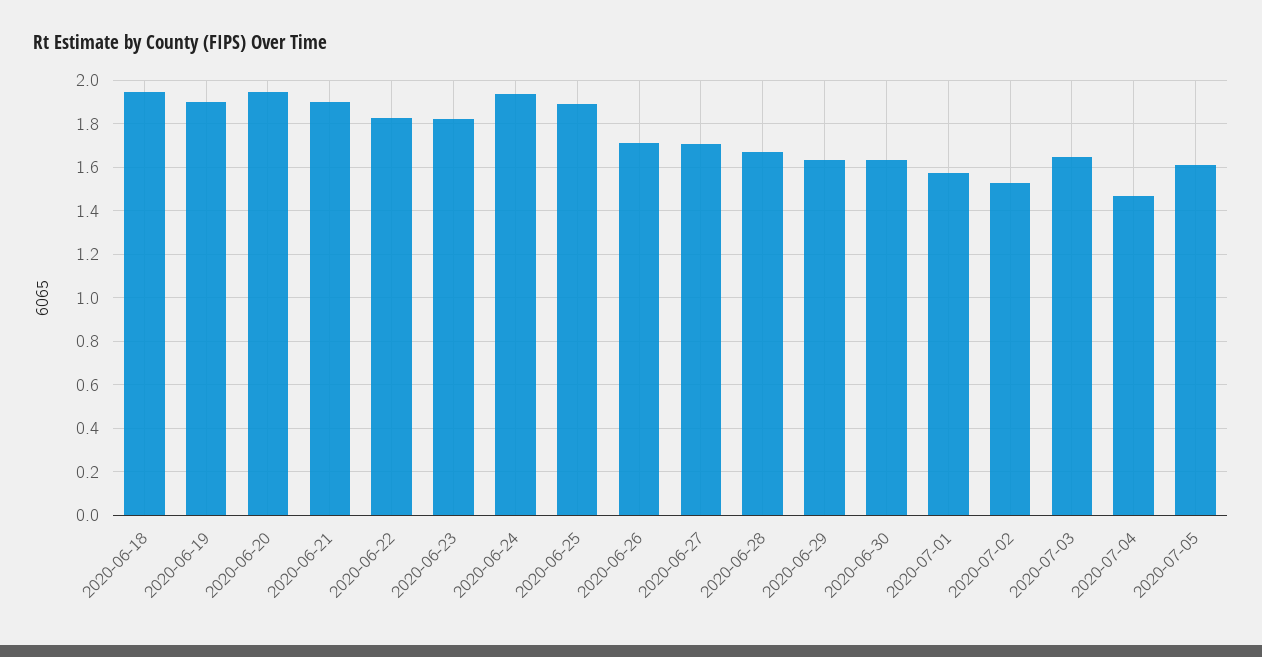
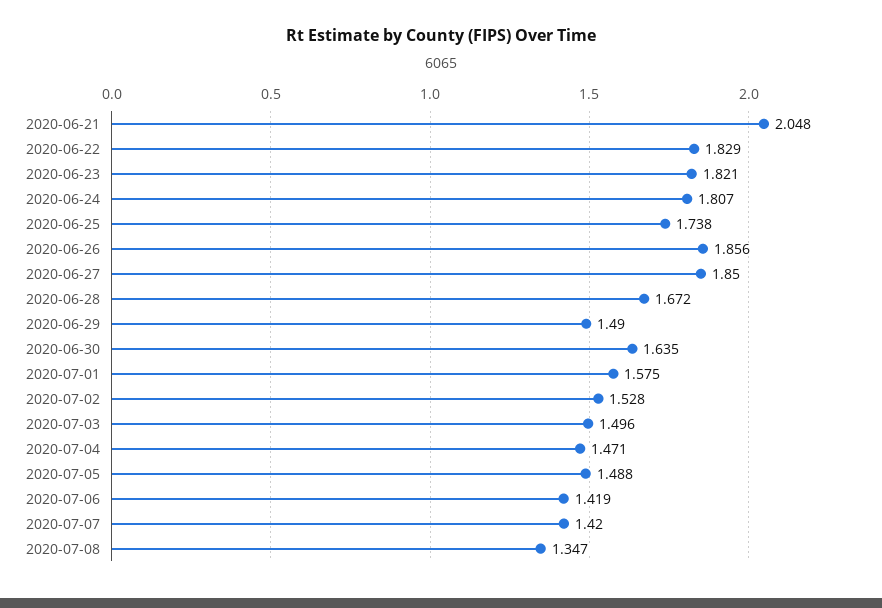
2020-06-18: 1.95 -> none
2020-06-19: 1.9 -> none
2020-06-20: 1.95 -> none
2020-06-21: 1.9 -> 2.048
2020-06-24: 1.95 -> 1.807
2020-06-25: 1.9 -> 1.738
2020-06-26: 1.7 -> 1.856
2020-06-27: 1.7 -> 1.85
2020-06-29: 1.65 -> 1.49
2020-07-03: 1.65 -> 1.496
2020-07-05: 1.6 -> 1.488
2020-07-06: none -> 1.419
2020-07-07: none -> 1.42
2020-07-08: none -> 1.347

